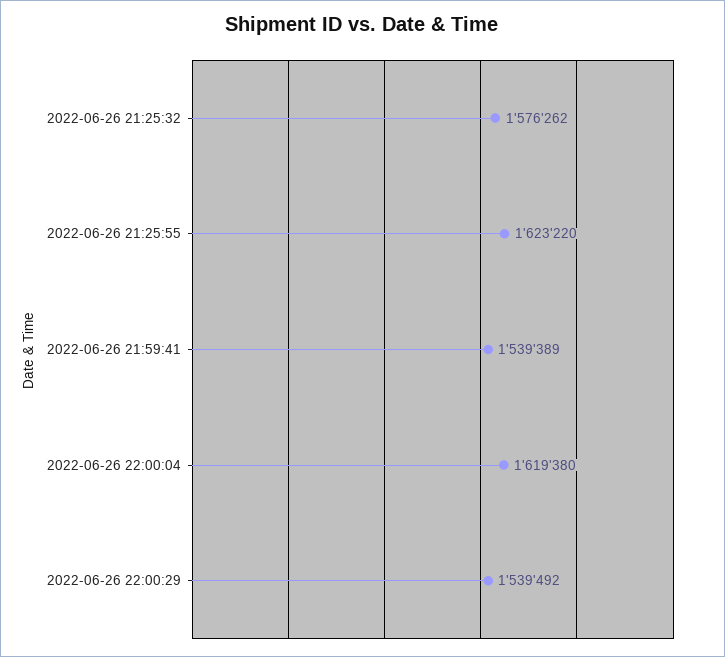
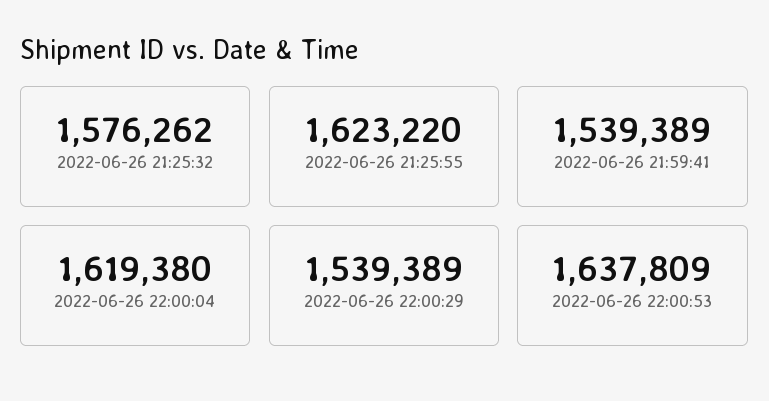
2022-06-26 22:00:29: 1539492 -> 1539389
2022-06-26 22:00:53: none -> 1637809

